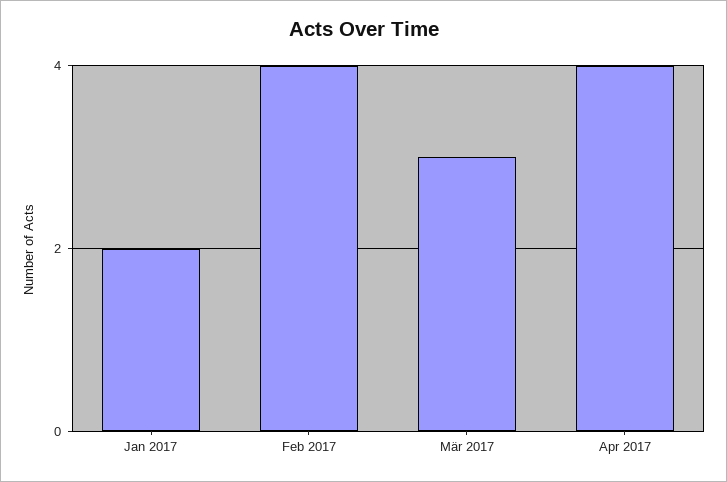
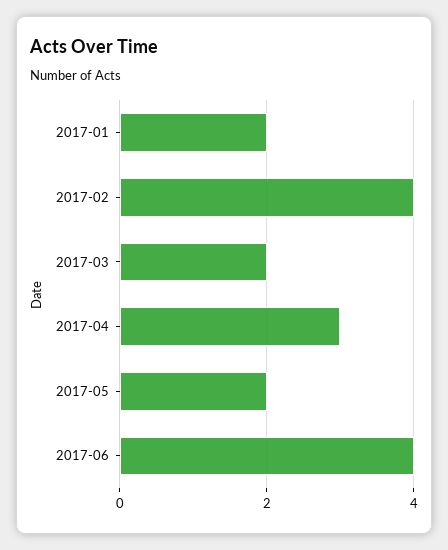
Mär 2017: 3 -> 2
Apr 2017: 4 -> 3
2017-05: none -> 2
2017-06: none -> 4

